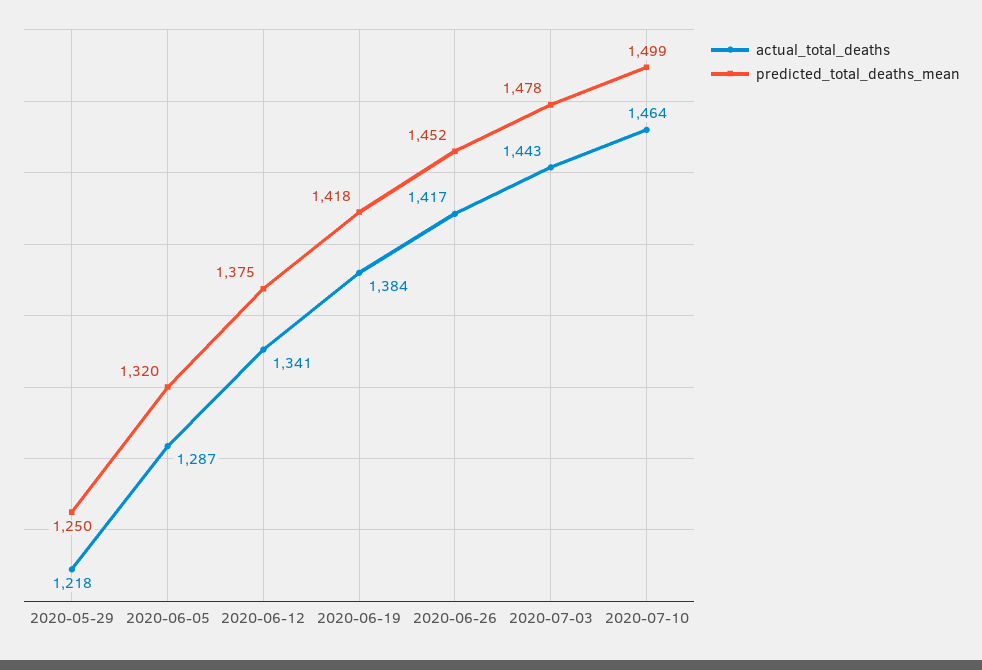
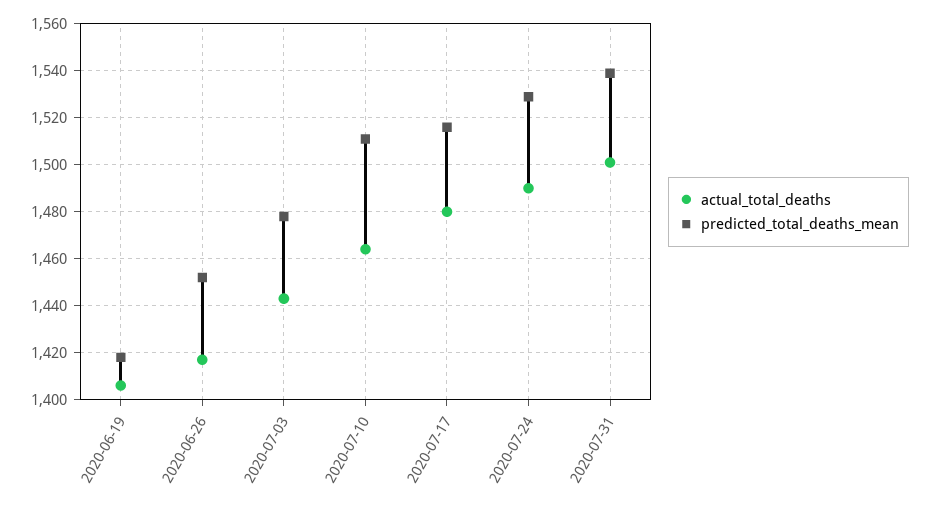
actual_total_deaths, 2020-05-29: 1218 -> none
predicted_total_deaths_mean, 2020-05-29: 1250 -> none
actual_total_deaths, 2020-06-05: 1287 -> none
predicted_total_deaths_mean, 2020-06-05: 1320 -> none
actual_total_deaths, 2020-06-12: 1341 -> none
predicted_total_deaths_mean, 2020-06-12: 1375 -> none
actual_total_deaths, 2020-06-19: 1384 -> 1405
predicted_total_deaths_mean, 2020-07-10: 1499 -> 1510
actual_total_deaths, 2020-07-17: none -> 1480
predicted_total_deaths_mean, 2020-07-17: none -> 1515
actual_total_deaths, 2020-07-24: none -> 1490
predicted_total_deaths_mean, 2020-07-24: none -> 1530
actual_total_deaths, 2020-07-31: none -> 1500
predicted_total_deaths_mean, 2020-07-31: none -> 1540

